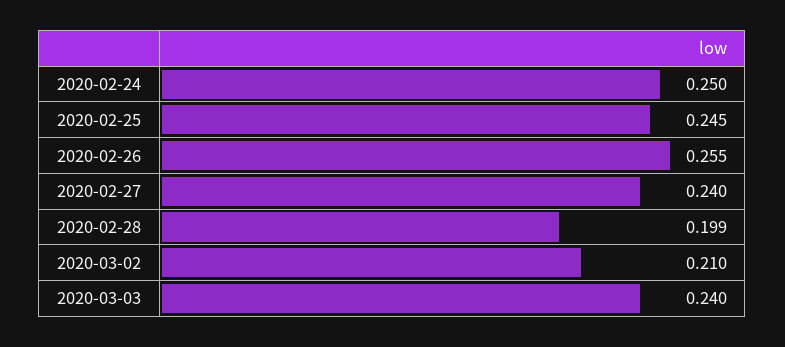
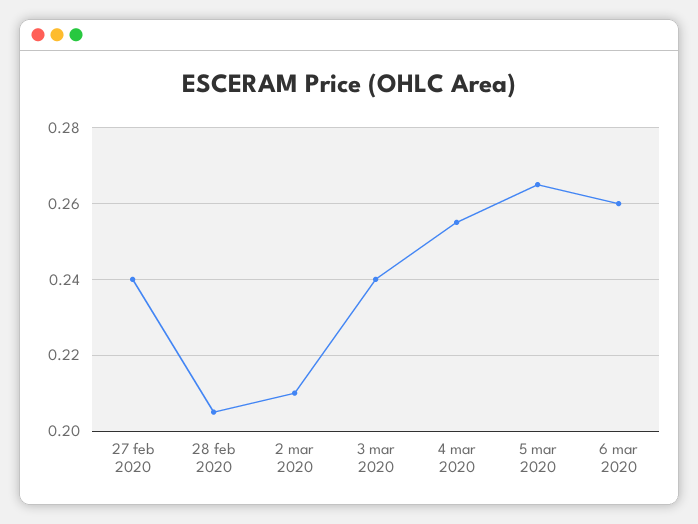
2020-02-24: 0.25 -> none
2020-02-25: 0.245 -> none
2020-02-26: 0.255 -> none
2020-02-28: 0.199 -> 0.205
4 mar 2020: none -> 0.255
5 mar 2020: none -> 0.265
6 mar 2020: none -> 0.26

